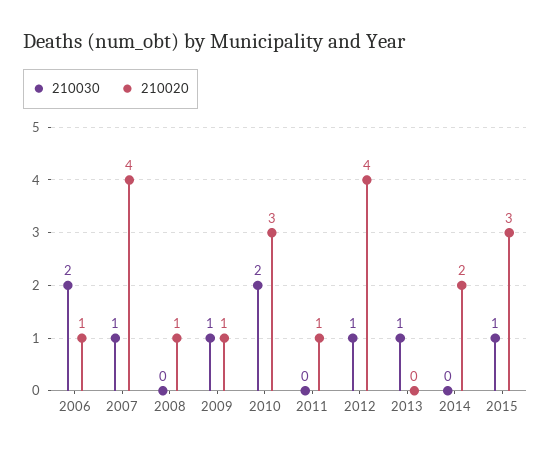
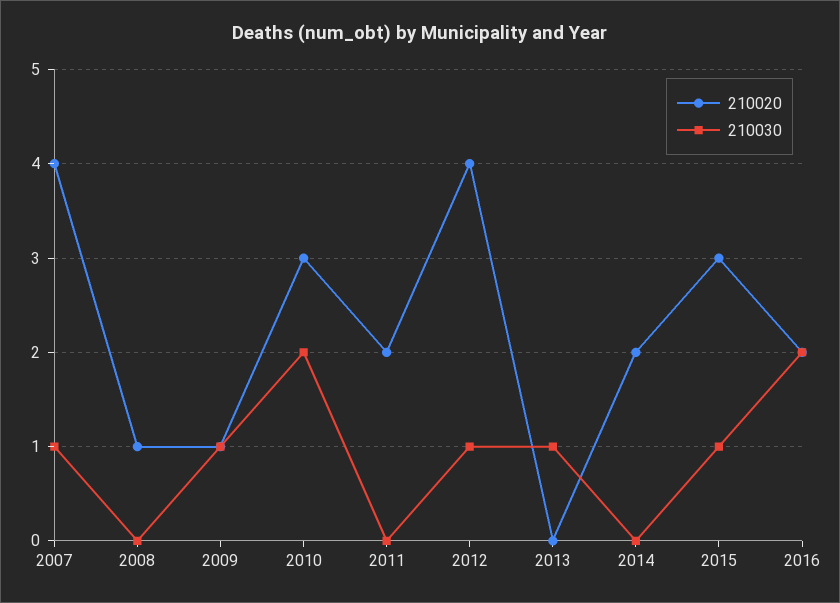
210030, 2006: 2 -> none
210020, 2006: 1 -> none
210020, 2011: 1 -> 2
210020, 2016: none -> 2
210030, 2016: none -> 2

